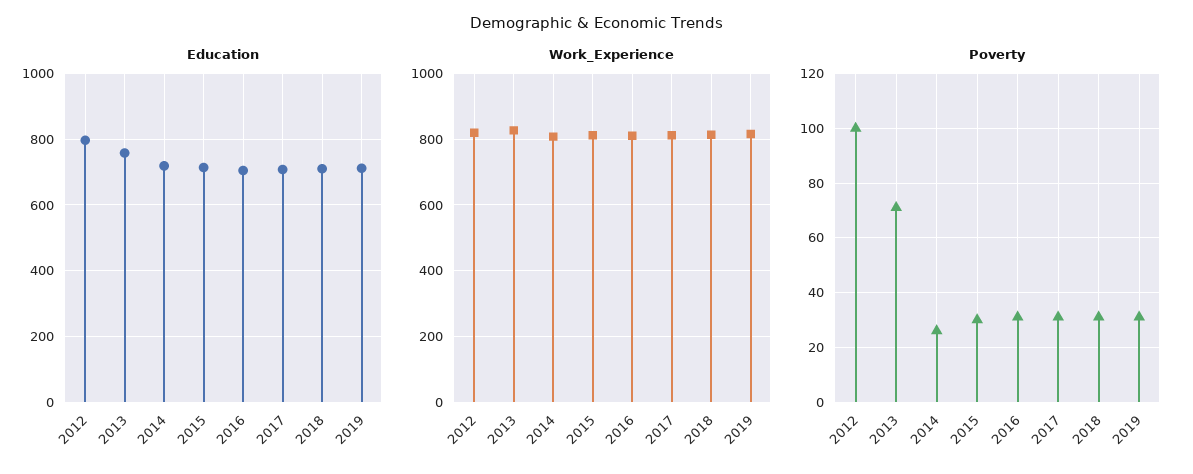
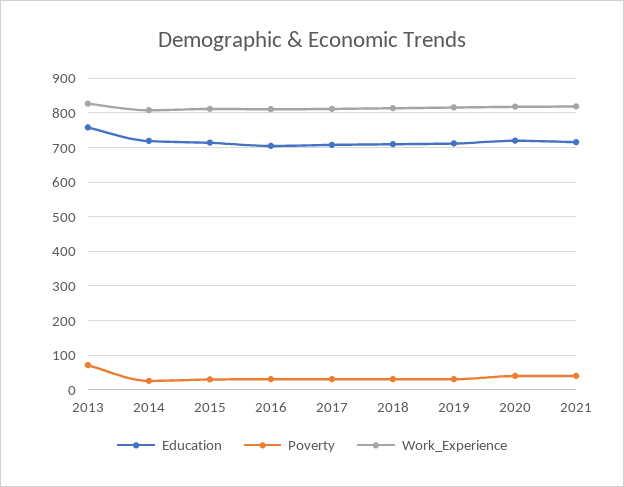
Education, 2012: 800 -> none
Work_Experience, 2012: 820 -> none
Poverty, 2012: 100 -> none
Education, 2020: none -> 720
Poverty, 2020: none -> 40
Work_Experience, 2020: none -> 820
Education, 2021: none -> 720
Poverty, 2021: none -> 40
Work_Experience, 2021: none -> 820

